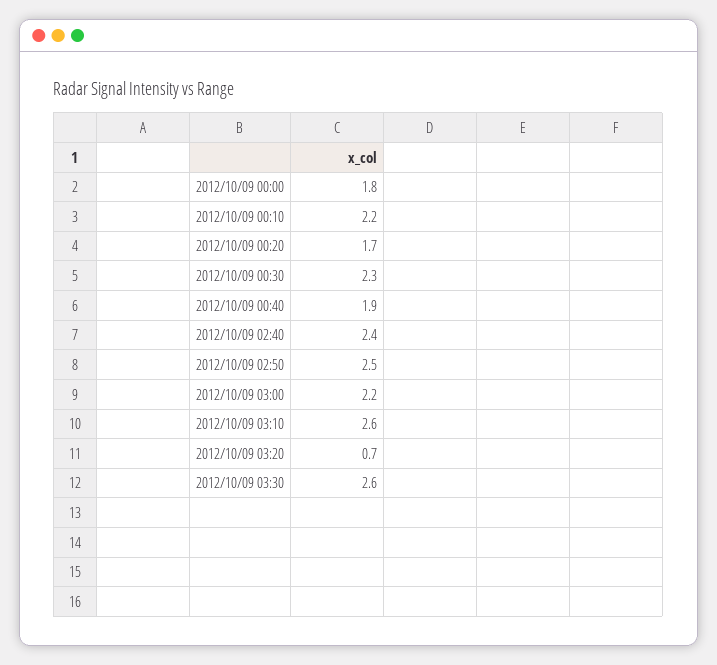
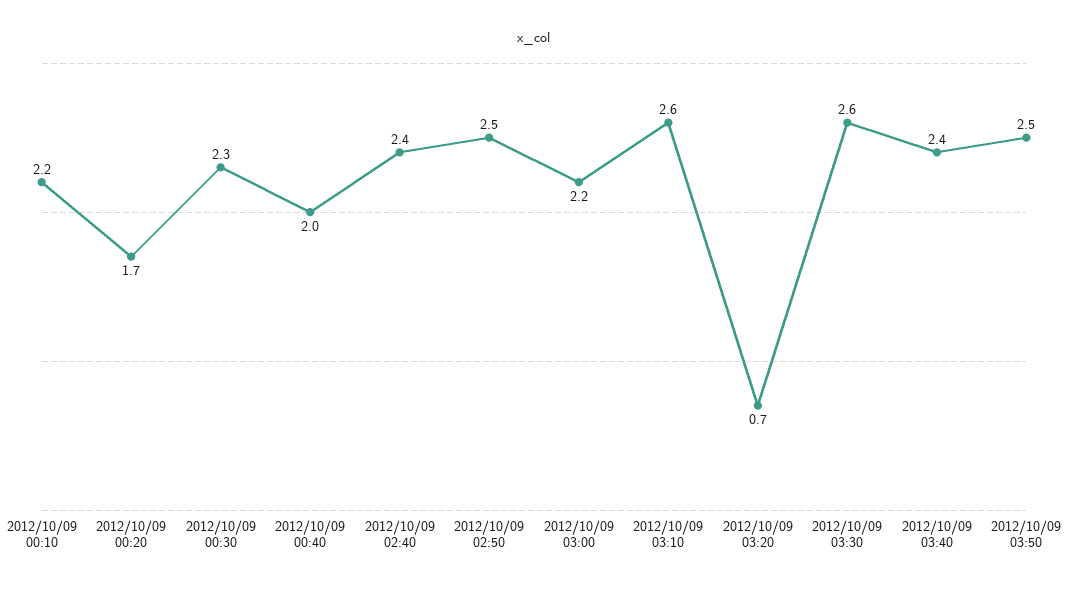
2012/10/09 00:00: 1.8 -> none
2012/10/09 00:40: 1.9 -> 2
2012/10/09 03:40: none -> 2.4
2012/10/09 03:50: none -> 2.5

